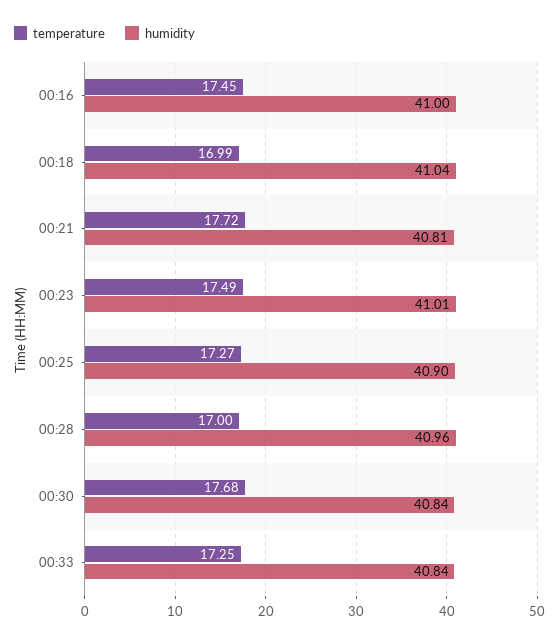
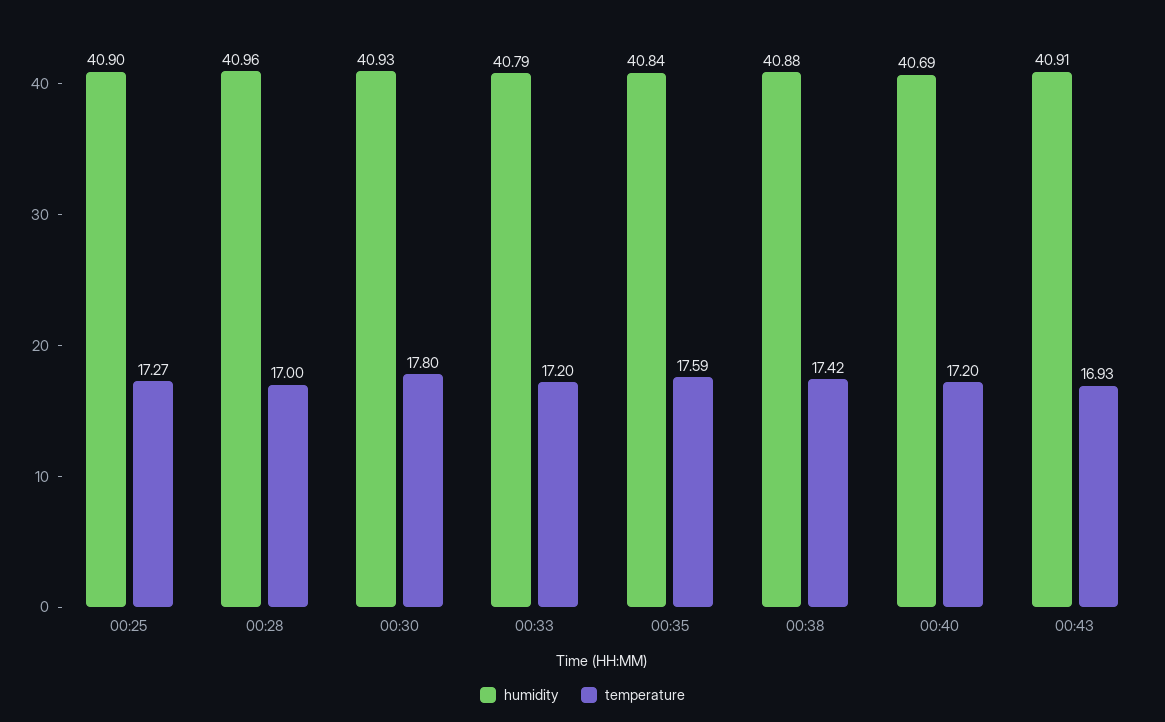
temperature, 00:16: 17.45 -> none
humidity, 00:16: 41 -> none
temperature, 00:18: 16.99 -> none
humidity, 00:18: 41.04 -> none
temperature, 00:21: 17.72 -> none
humidity, 00:21: 40.81 -> none
temperature, 00:23: 17.49 -> none
humidity, 00:23: 41.01 -> none
temperature, 00:30: 17.68 -> 17.8
humidity, 00:30: 40.84 -> 40.93
temperature, 00:33: 17.25 -> 17.2
humidity, 00:33: 40.84 -> 40.79
humidity, 00:35: none -> 40.84
temperature, 00:35: none -> 17.59
humidity, 00:38: none -> 40.88
temperature, 00:38: none -> 17.42
humidity, 00:40: none -> 40.69
temperature, 00:40: none -> 17.2
humidity, 00:43: none -> 40.91
temperature, 00:43: none -> 16.93

